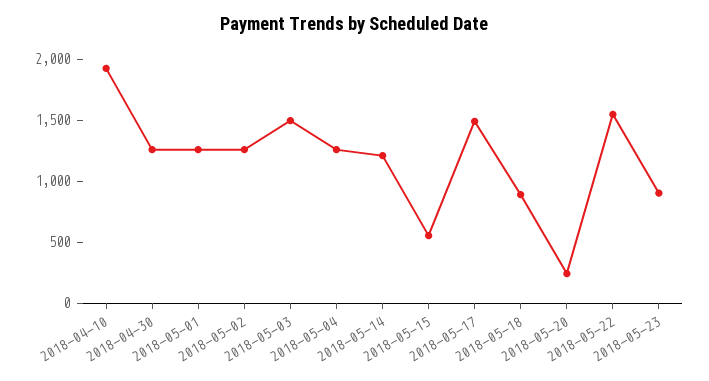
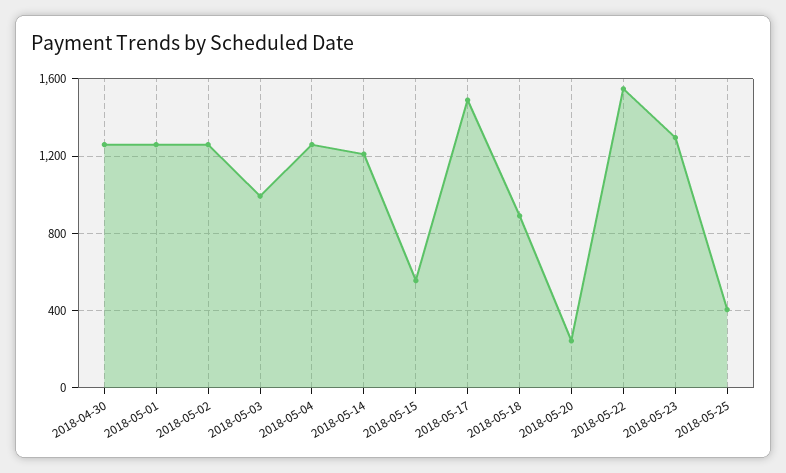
2018-04-10: 1900 -> none
2018-05-03: 1500 -> 1000
2018-05-23: 900 -> 1300
2018-05-25: none -> 400

